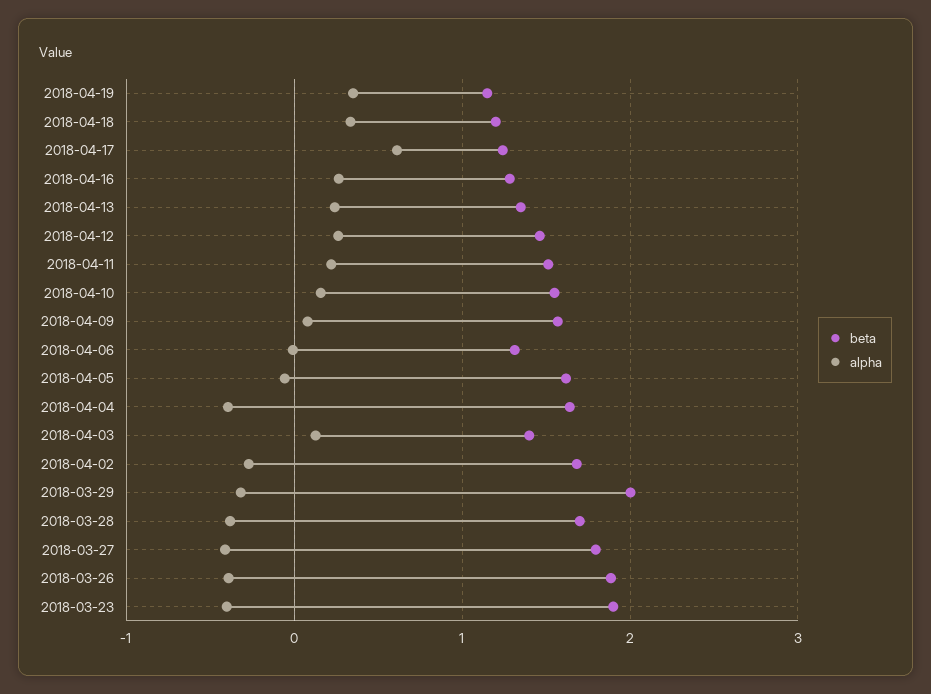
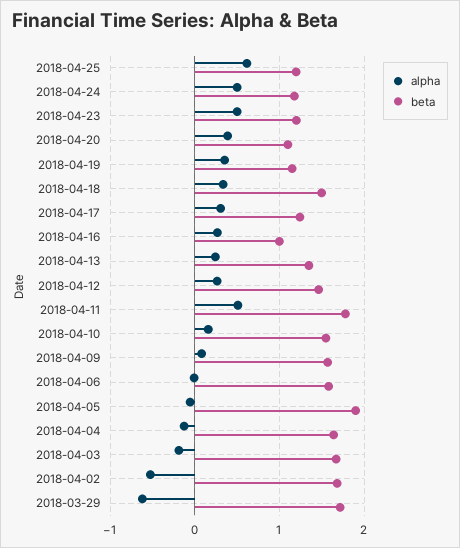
beta, 2018-04-18: 1.2 -> 1.5
alpha, 2018-04-17: 0.6 -> 0.3
beta, 2018-04-16: 1.3 -> 1
beta, 2018-04-11: 1.5 -> 1.8
alpha, 2018-04-11: 0.2 -> 0.5
beta, 2018-04-06: 1.3 -> 1.6
beta, 2018-04-05: 1.6 -> 1.9
alpha, 2018-04-04: -0.4 -> -0.1
beta, 2018-04-03: 1.4 -> 1.7
alpha, 2018-04-03: 0.1 -> -0.2
alpha, 2018-04-02: -0.3 -> -0.5
beta, 2018-03-29: 2 -> 1.7
alpha, 2018-03-29: -0.3 -> -0.6
beta, 2018-03-28: 1.7 -> none
alpha, 2018-03-28: -0.4 -> none
beta, 2018-03-27: 1.8 -> none
alpha, 2018-03-27: -0.4 -> none
beta, 2018-03-26: 1.9 -> none
alpha, 2018-03-26: -0.4 -> none
beta, 2018-03-23: 1.9 -> none
alpha, 2018-03-23: -0.4 -> none
alpha, 2018-04-25: none -> 0.6
beta, 2018-04-25: none -> 1.2
alpha, 2018-04-24: none -> 0.5
beta, 2018-04-24: none -> 1.2
alpha, 2018-04-23: none -> 0.5
beta, 2018-04-23: none -> 1.2
alpha, 2018-04-20: none -> 0.4
beta, 2018-04-20: none -> 1.1

